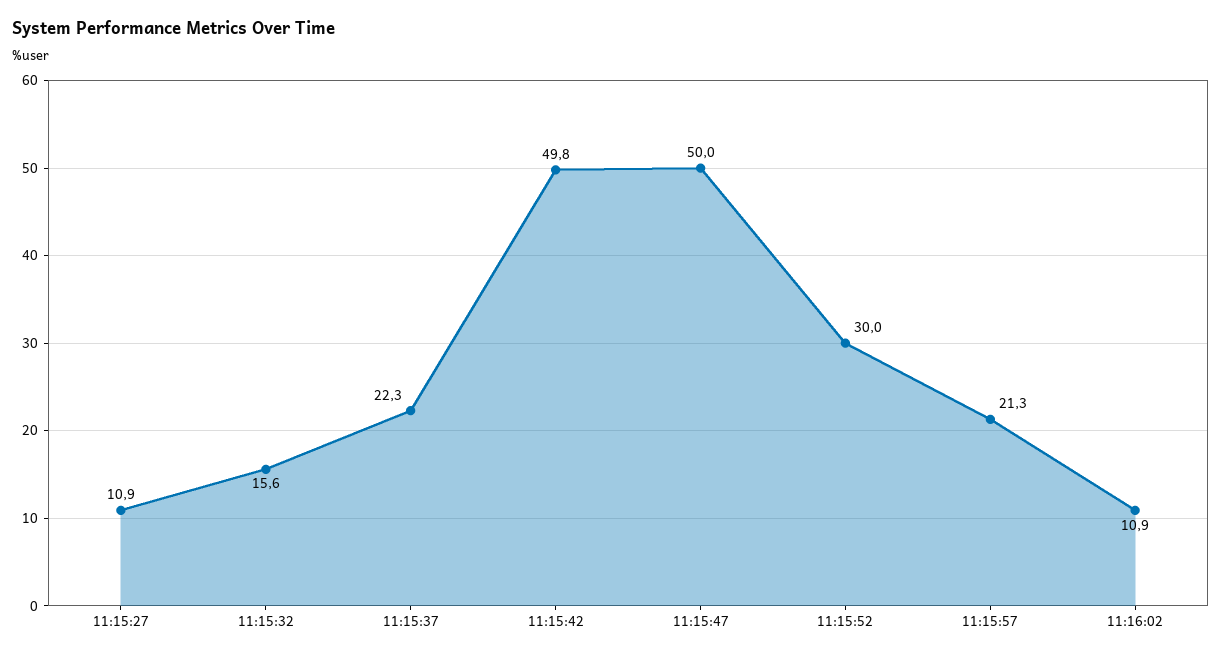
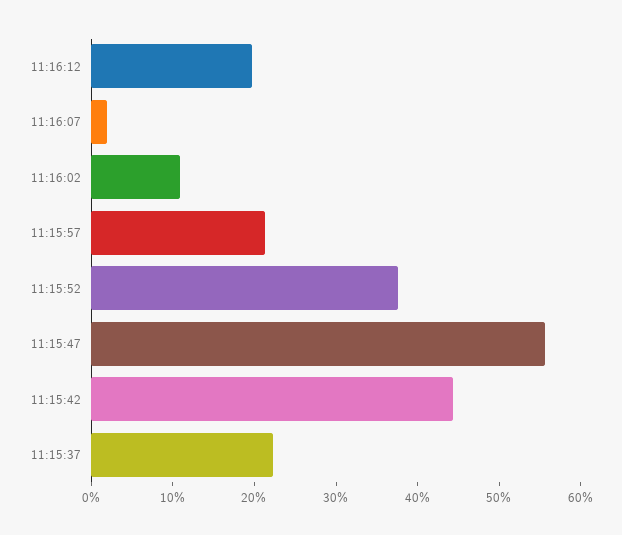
11:15:27: 10.9 -> none
11:15:32: 15.6 -> none
11:15:42: 49.8 -> 44
11:15:47: 50 -> 56
11:15:52: 30 -> 38
11:16:12: none -> 20
11:16:07: none -> 2

